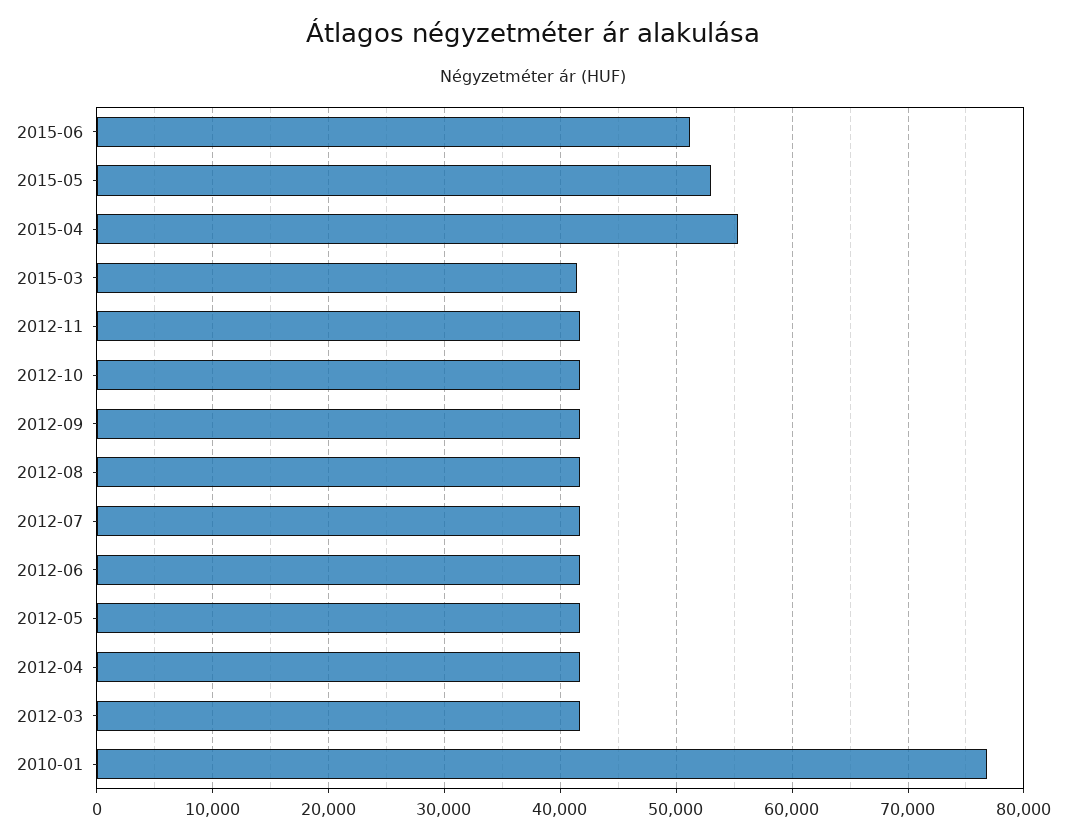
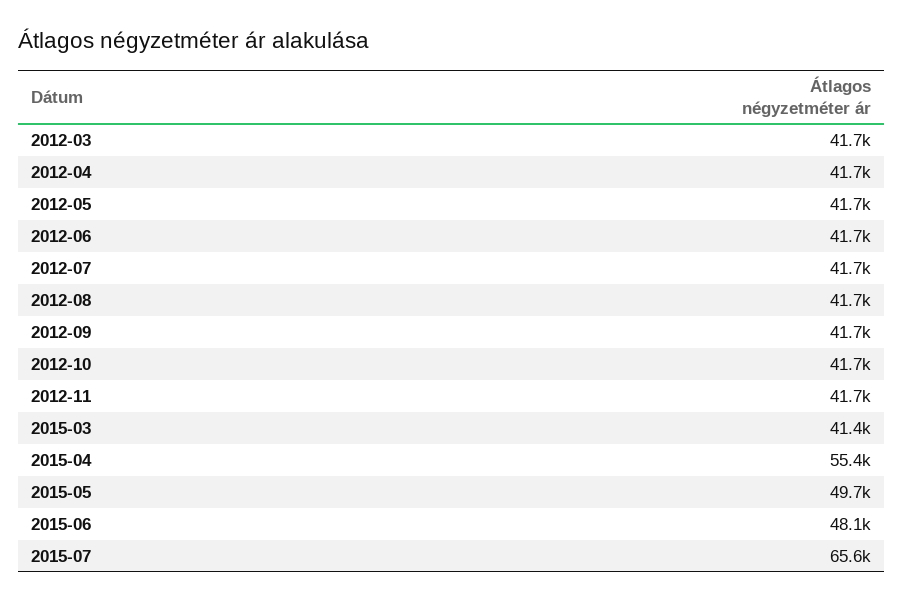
2015-06: 51000 -> 48100
2015-05: 53000 -> 49700
2010-01: 77000 -> none
2015-07: none -> 65600

